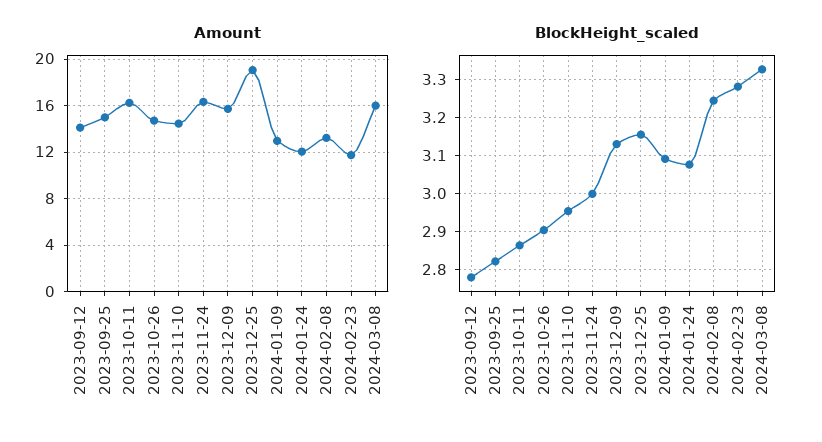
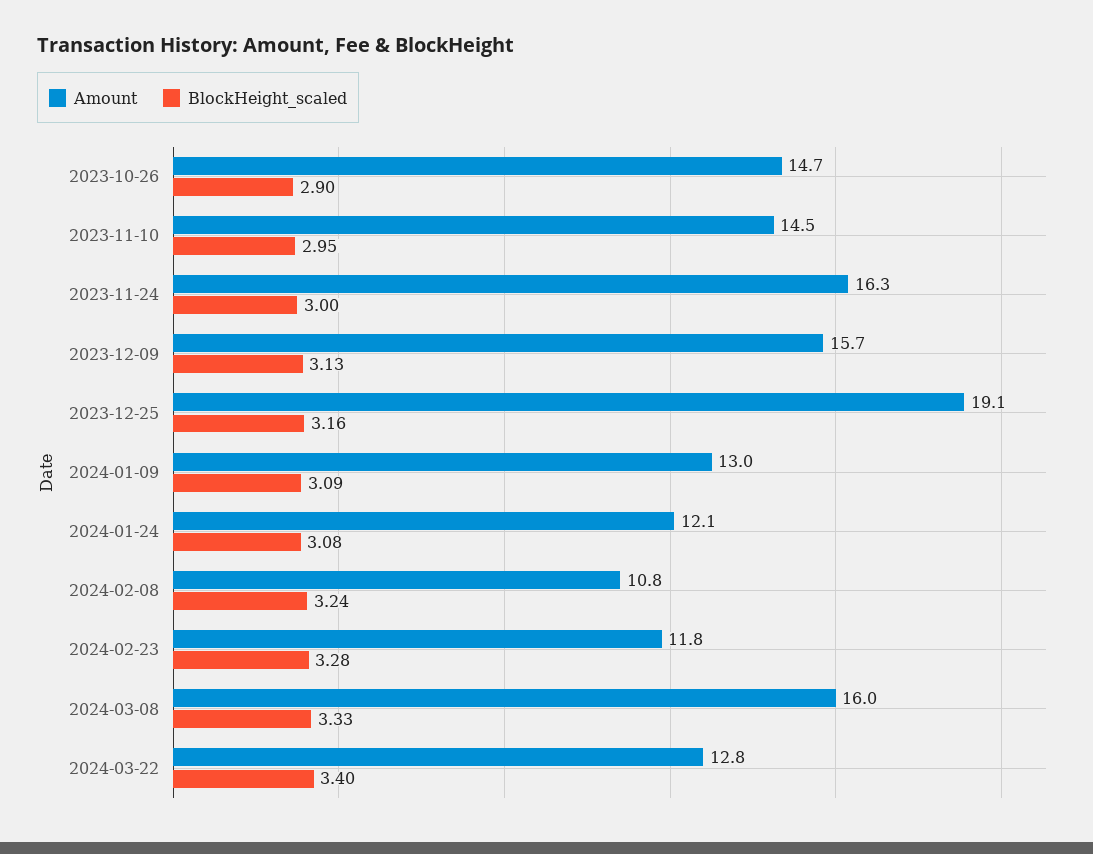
Amount, 2023-09-12: 14 -> none
Amount, 2023-09-25: 15 -> none
Amount, 2023-10-11: 16 -> none
Amount, 2024-02-08: 13 -> 10.8
BlockHeight_scaled, 2023-09-12: 2.78 -> none
BlockHeight_scaled, 2023-09-25: 2.82 -> none
BlockHeight_scaled, 2023-10-11: 2.86 -> none
Amount, 2024-03-22: none -> 12.8
BlockHeight_scaled, 2024-03-22: none -> 3.4

